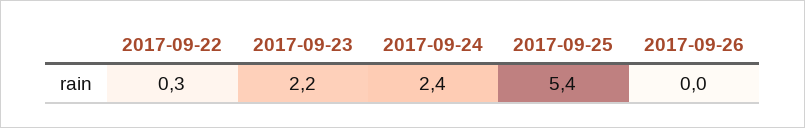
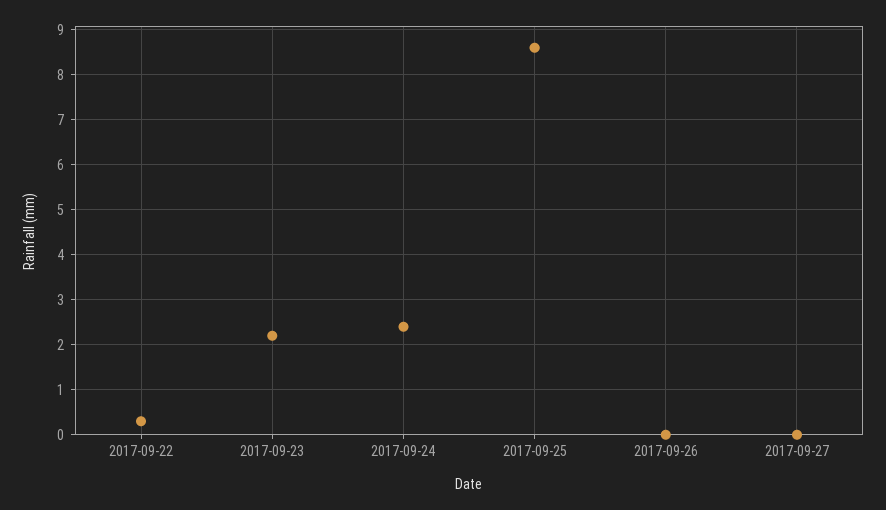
2017-09-25: 5.4 -> 8.5
2017-09-27: none -> 0

